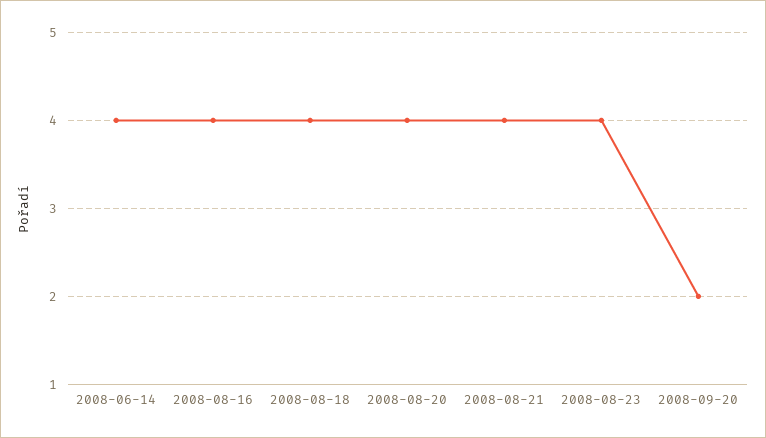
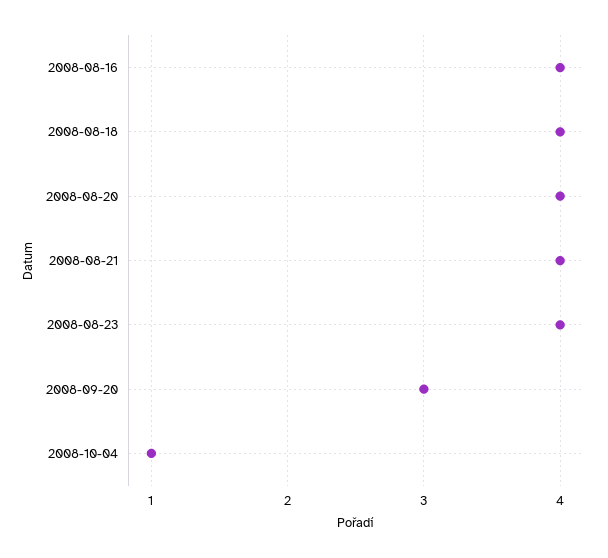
2008-06-14: 4 -> none
2008-09-20: 2 -> 3
2008-10-04: none -> 1

